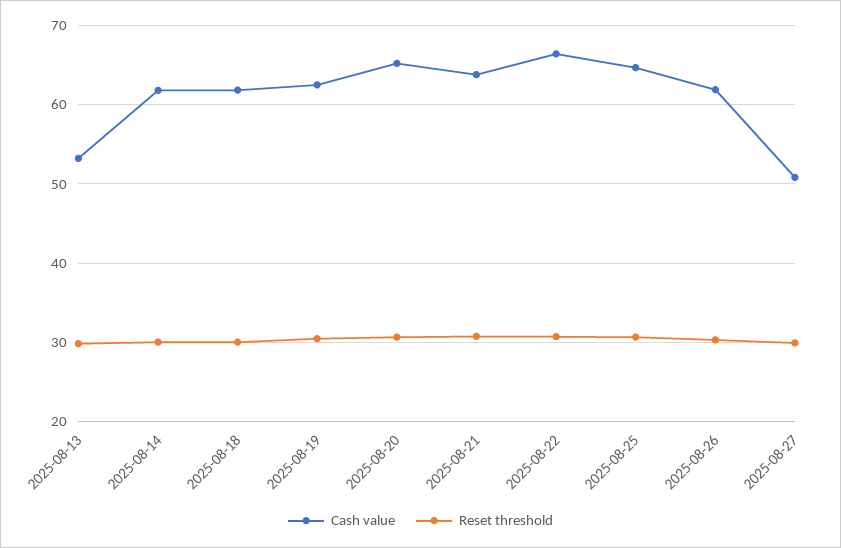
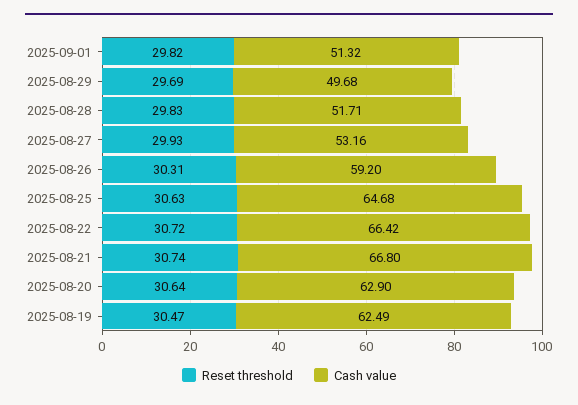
Cash value, 2025-08-13: 53 -> none
Reset threshold, 2025-08-13: 30 -> none
Cash value, 2025-08-14: 62 -> none
Reset threshold, 2025-08-14: 30 -> none
Cash value, 2025-08-18: 62 -> none
Reset threshold, 2025-08-18: 30 -> none
Cash value, 2025-08-20: 65 -> 62.9
Cash value, 2025-08-21: 64 -> 66.8
Cash value, 2025-08-26: 62 -> 59.2
Cash value, 2025-08-27: 51 -> 53.16
Reset threshold, 2025-09-01: none -> 29.82
Cash value, 2025-09-01: none -> 51.32
Reset threshold, 2025-08-29: none -> 29.69
Cash value, 2025-08-29: none -> 49.68
Reset threshold, 2025-08-28: none -> 29.83
Cash value, 2025-08-28: none -> 51.71

